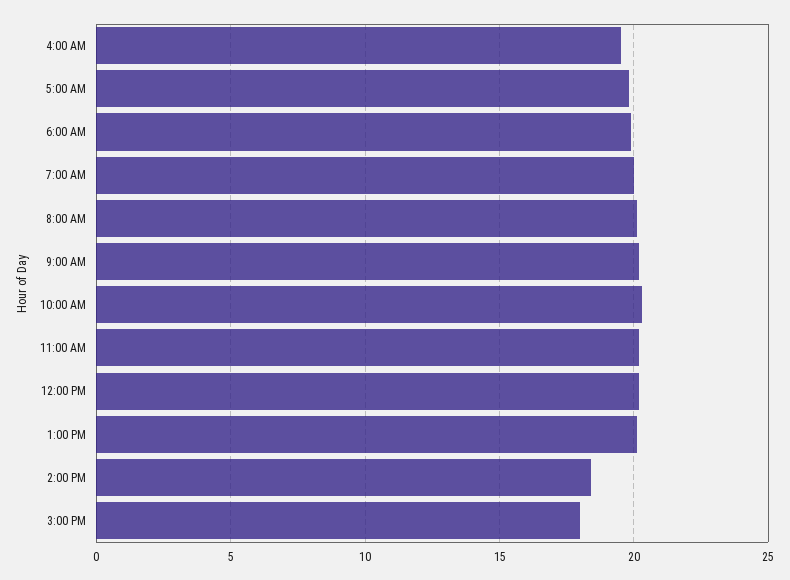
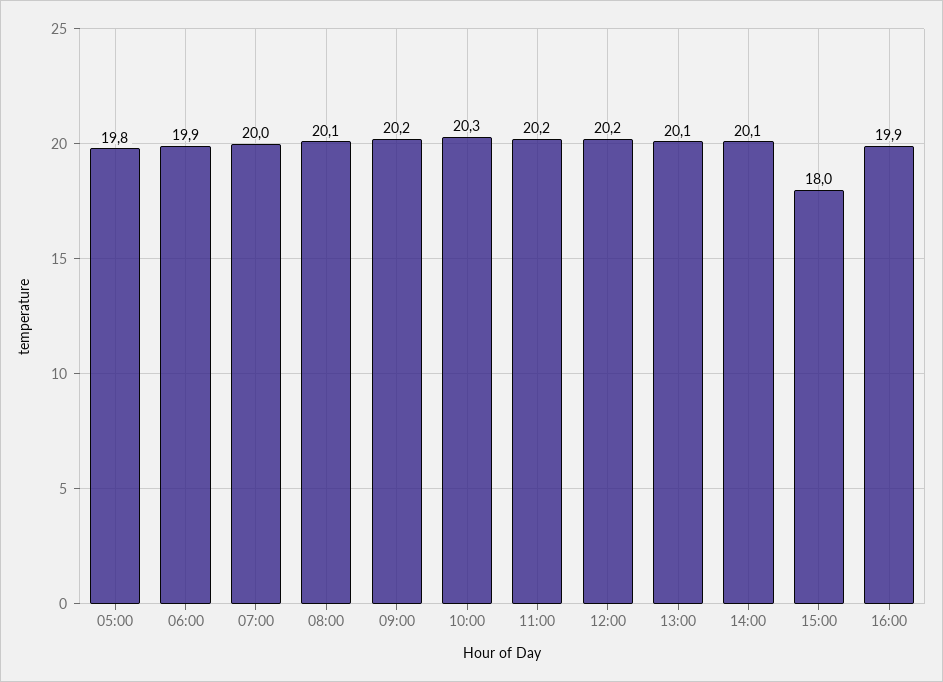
4:00 AM: 19.5 -> none
2:00 PM: 18.5 -> 20.1
16:00: none -> 19.9

